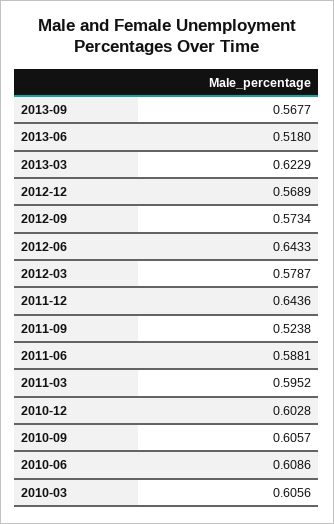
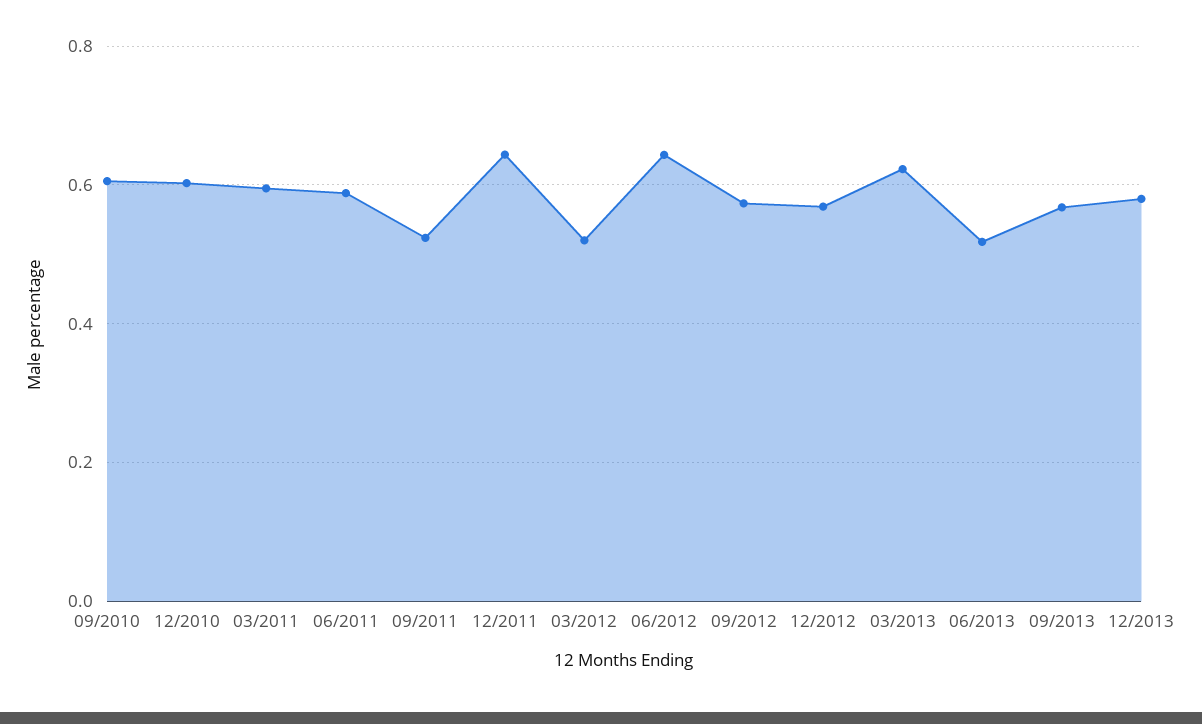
2012-03: 0.5787 -> 0.52
2010-06: 0.6086 -> none
2010-03: 0.6056 -> none
12/2013: none -> 0.58

